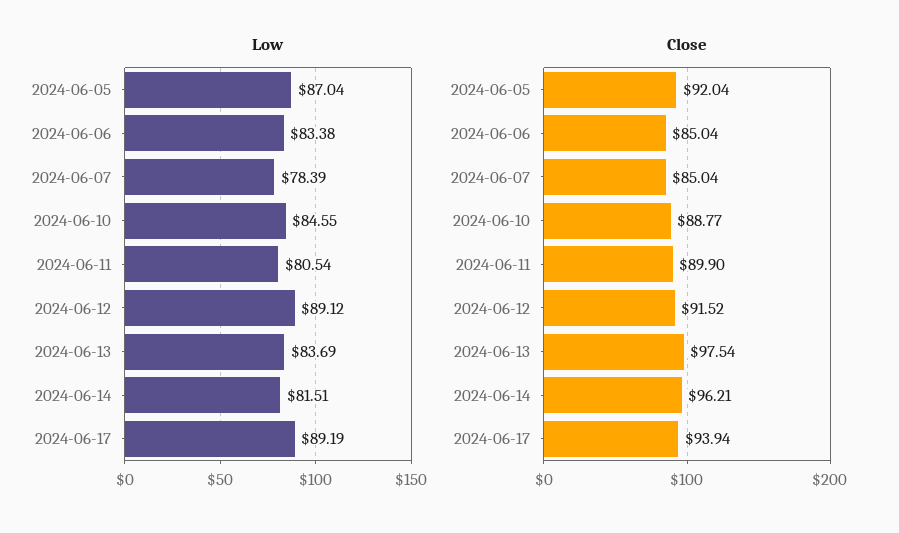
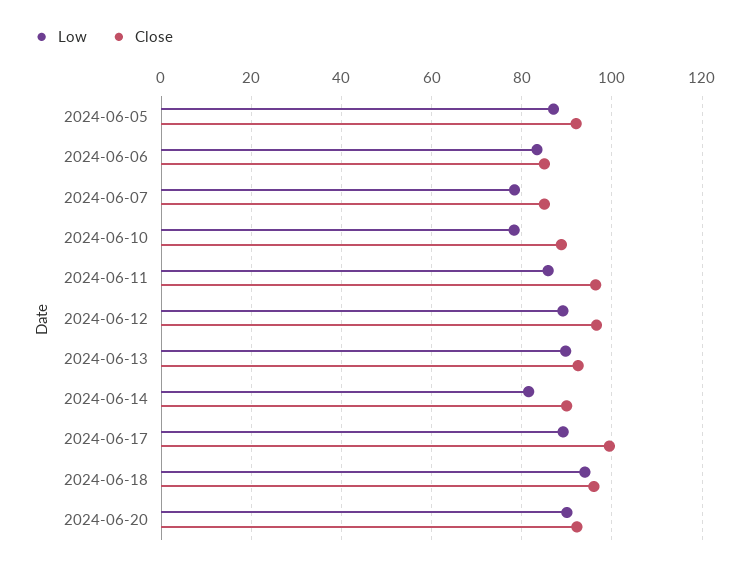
Low, 2024-06-10: 84.55 -> 78
Low, 2024-06-11: 80.54 -> 86
Low, 2024-06-13: 83.69 -> 90
Close, 2024-06-11: 89.9 -> 96
Close, 2024-06-12: 91.52 -> 96
Close, 2024-06-13: 97.54 -> 92
Close, 2024-06-14: 96.21 -> 90
Close, 2024-06-17: 93.94 -> 100
Low, 2024-06-18: none -> 94
Close, 2024-06-18: none -> 96
Low, 2024-06-20: none -> 90
Close, 2024-06-20: none -> 92

